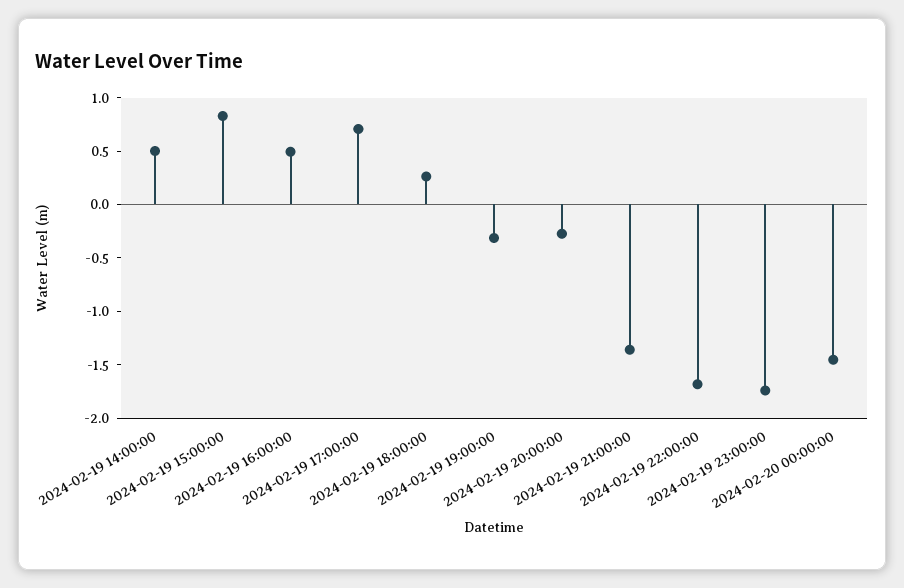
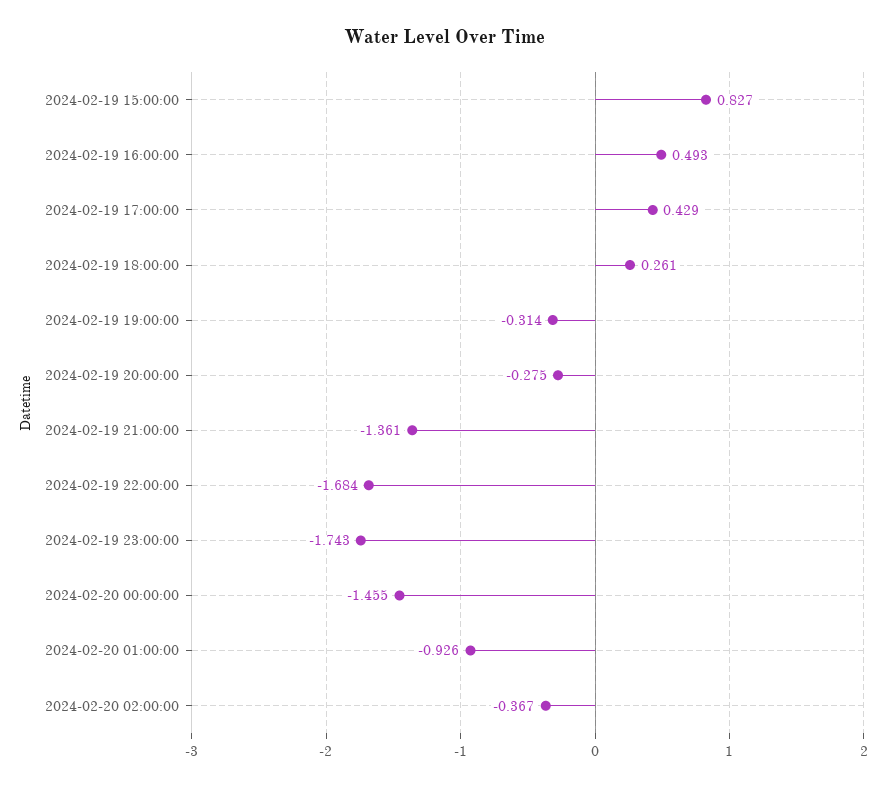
2024-02-19 14:00:00: 0.5 -> none
2024-02-19 17:00:00: 0.7 -> 0.429
2024-02-20 01:00:00: none -> -0.926
2024-02-20 02:00:00: none -> -0.367

